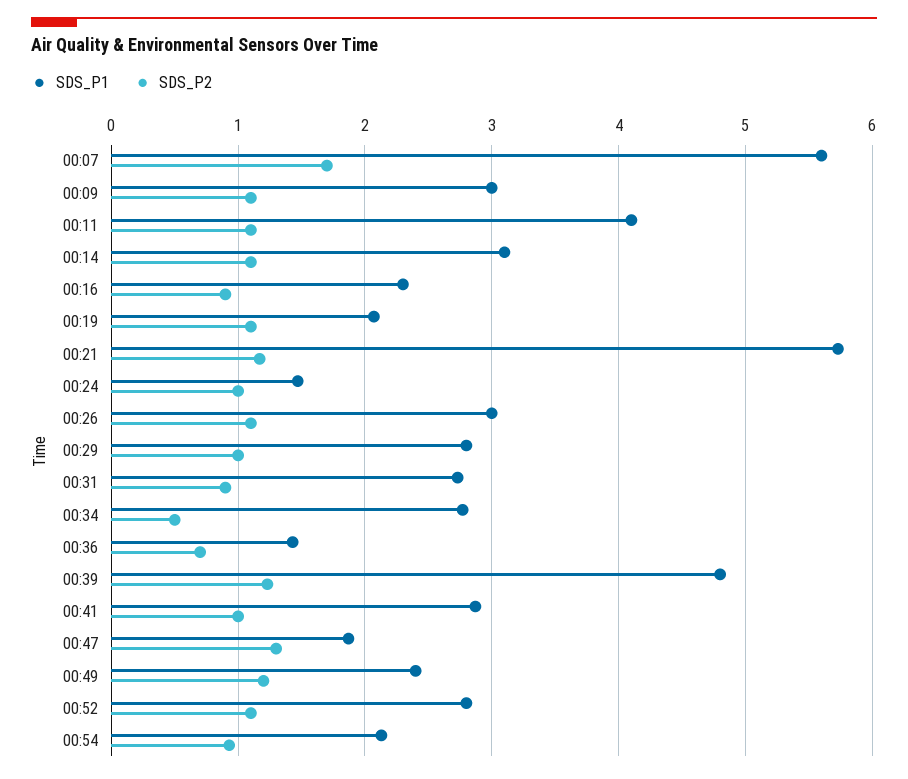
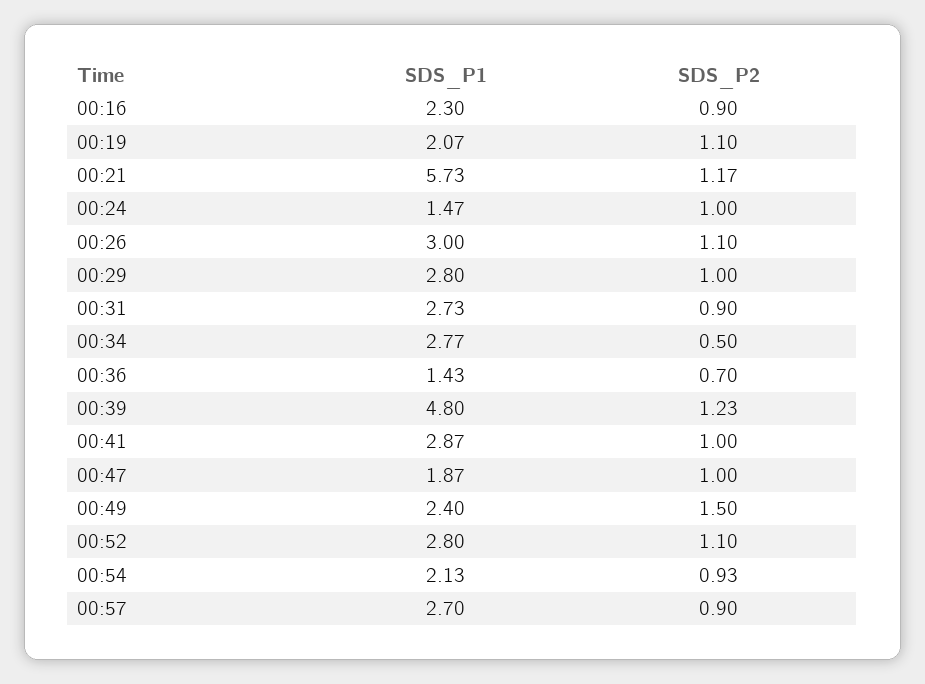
SDS_P1, 00:07: 5.6 -> none
SDS_P2, 00:07: 1.7 -> none
SDS_P1, 00:09: 3 -> none
SDS_P2, 00:09: 1.1 -> none
SDS_P1, 00:11: 4.1 -> none
SDS_P2, 00:11: 1.1 -> none
SDS_P1, 00:14: 3.1 -> none
SDS_P2, 00:14: 1.1 -> none
SDS_P2, 00:47: 1.3 -> 1
SDS_P2, 00:49: 1.2 -> 1.5
SDS_P1, 00:57: none -> 2.7
SDS_P2, 00:57: none -> 0.9

